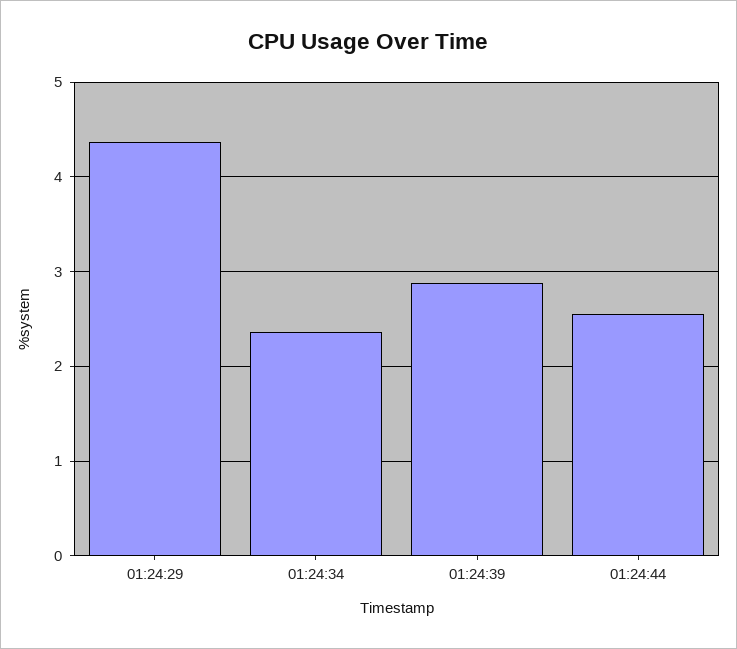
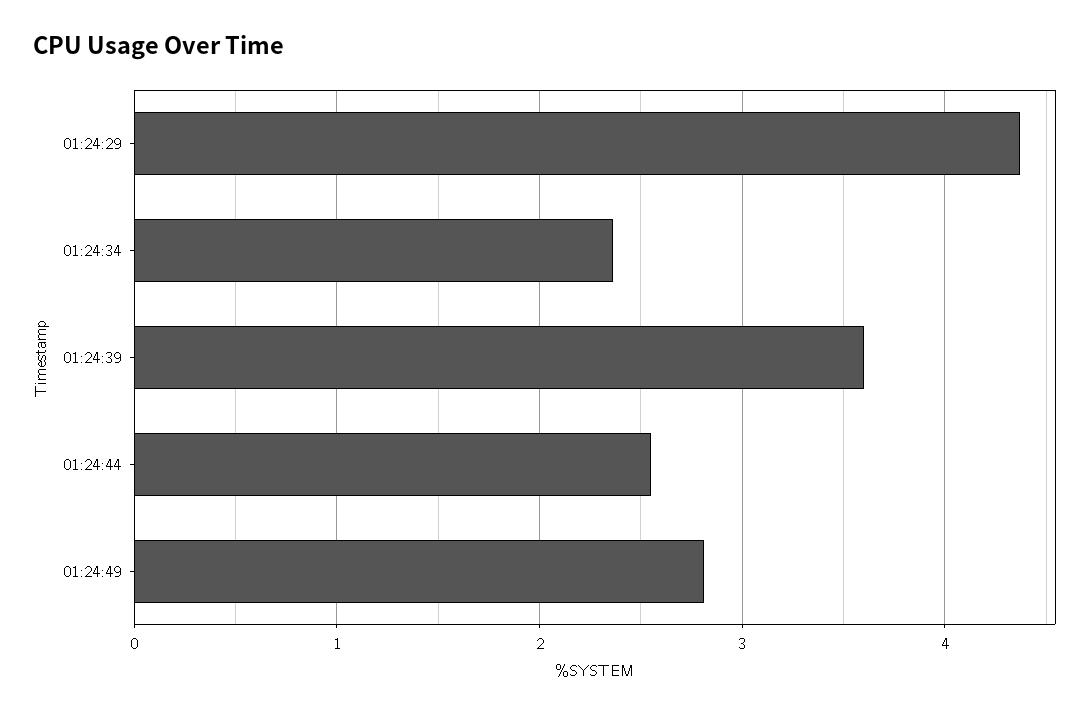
01:24:39: 2.9 -> 3.6
01:24:49: none -> 2.8

